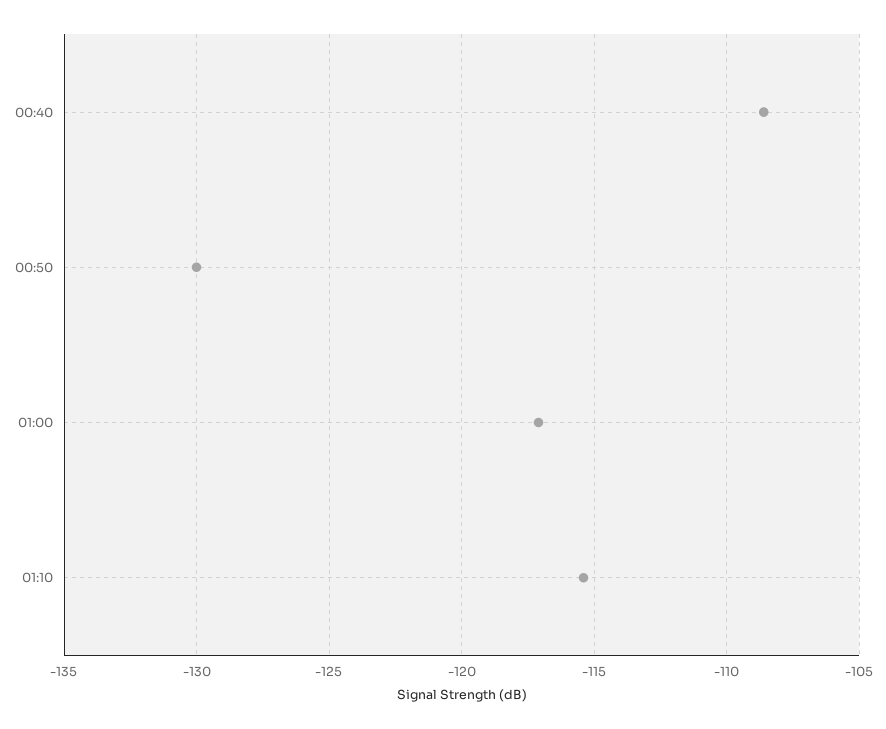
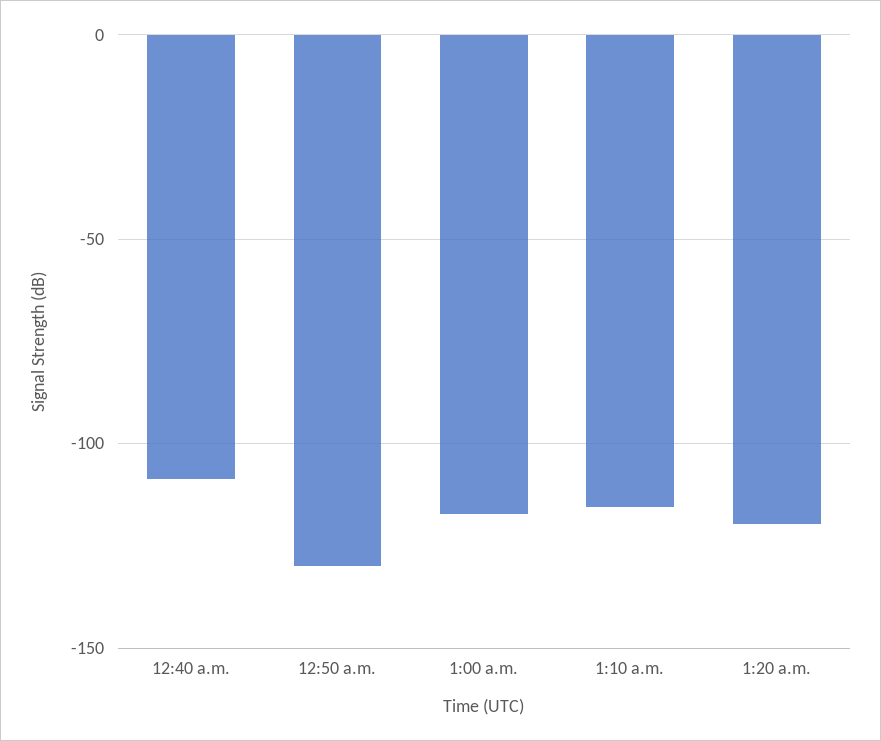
1:20 a.m.: none -> -120

